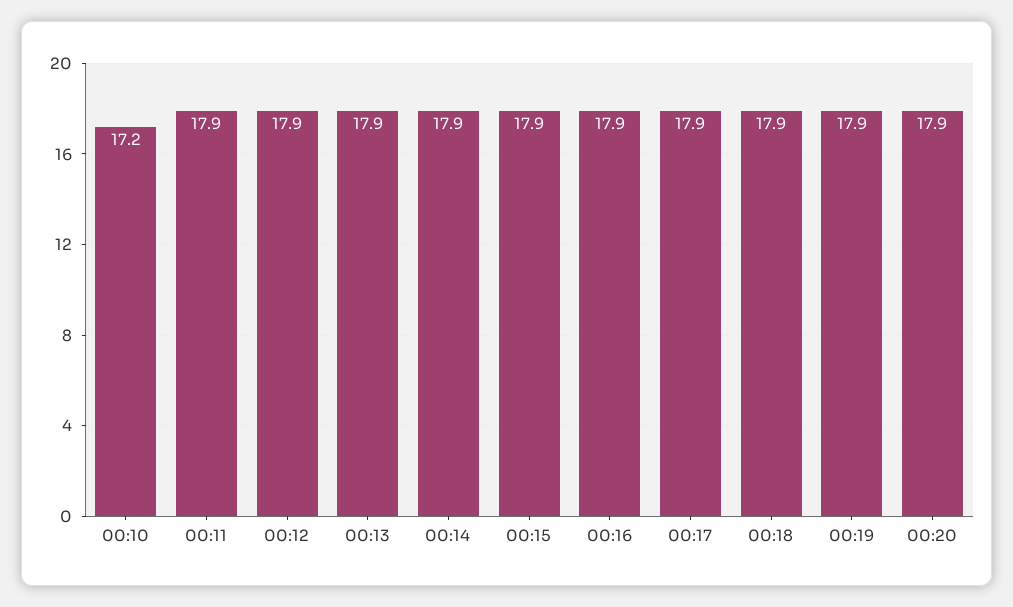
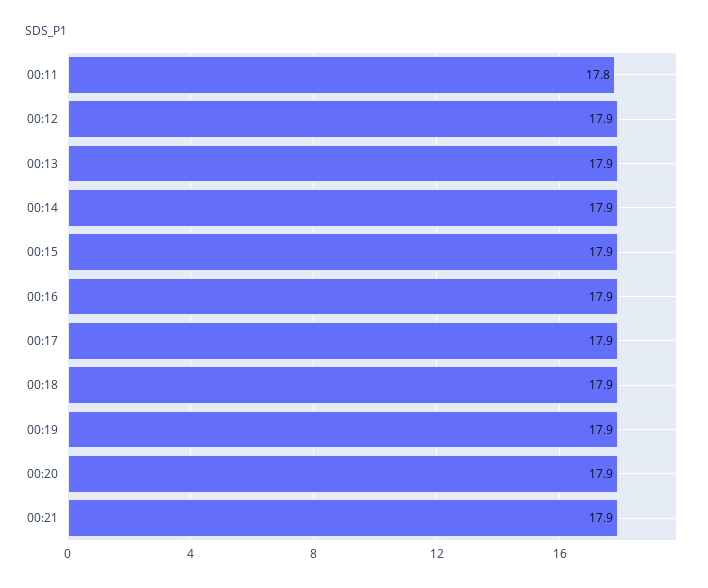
00:10: 17.2 -> none
00:11: 17.9 -> 17.8
00:21: none -> 17.9

